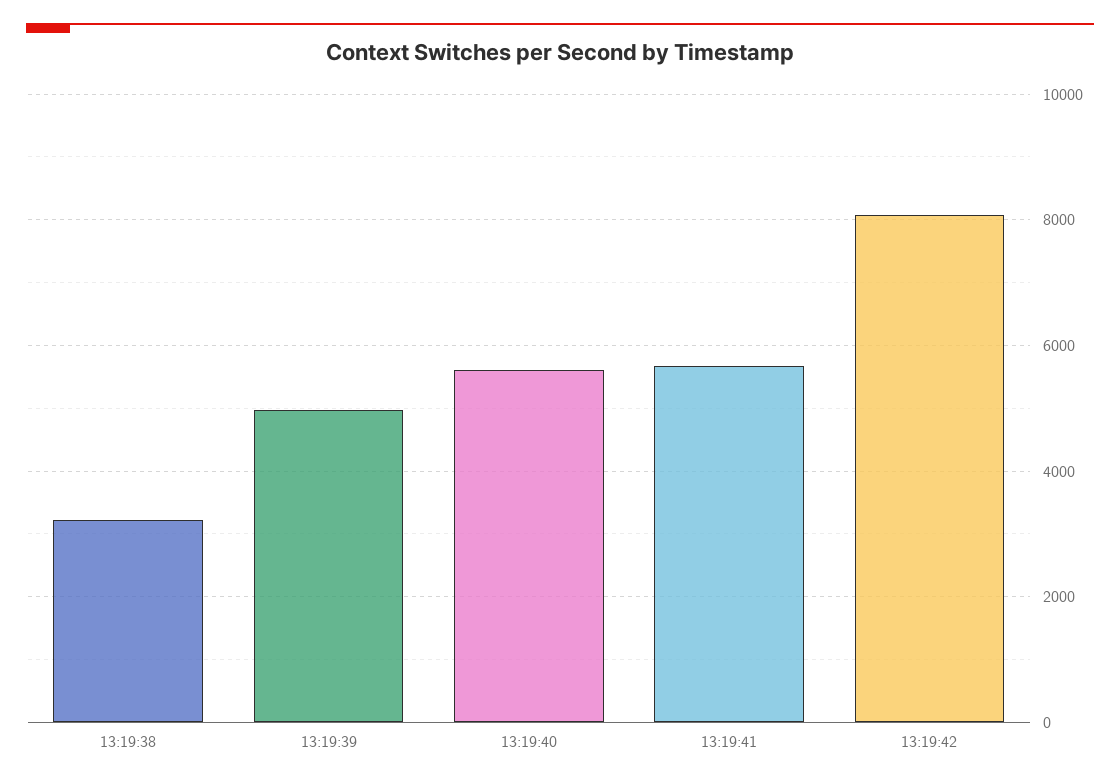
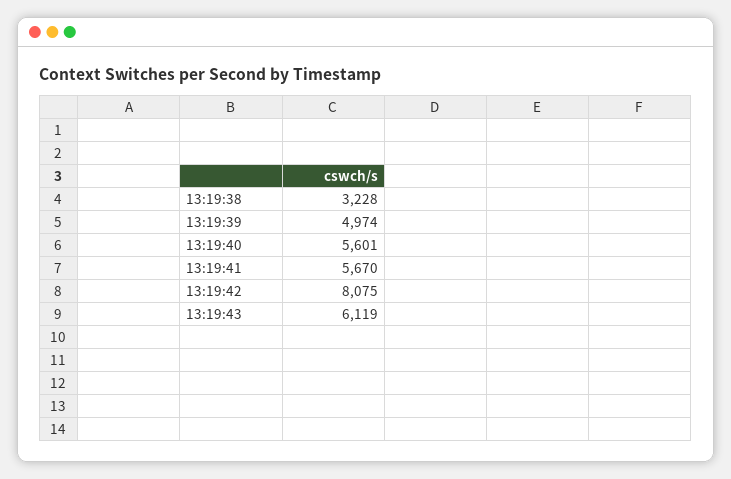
13:19:43: none -> 6119

